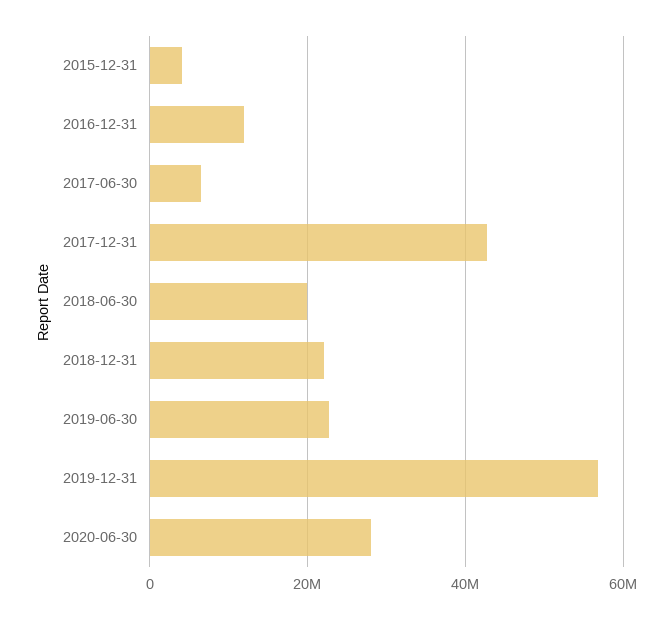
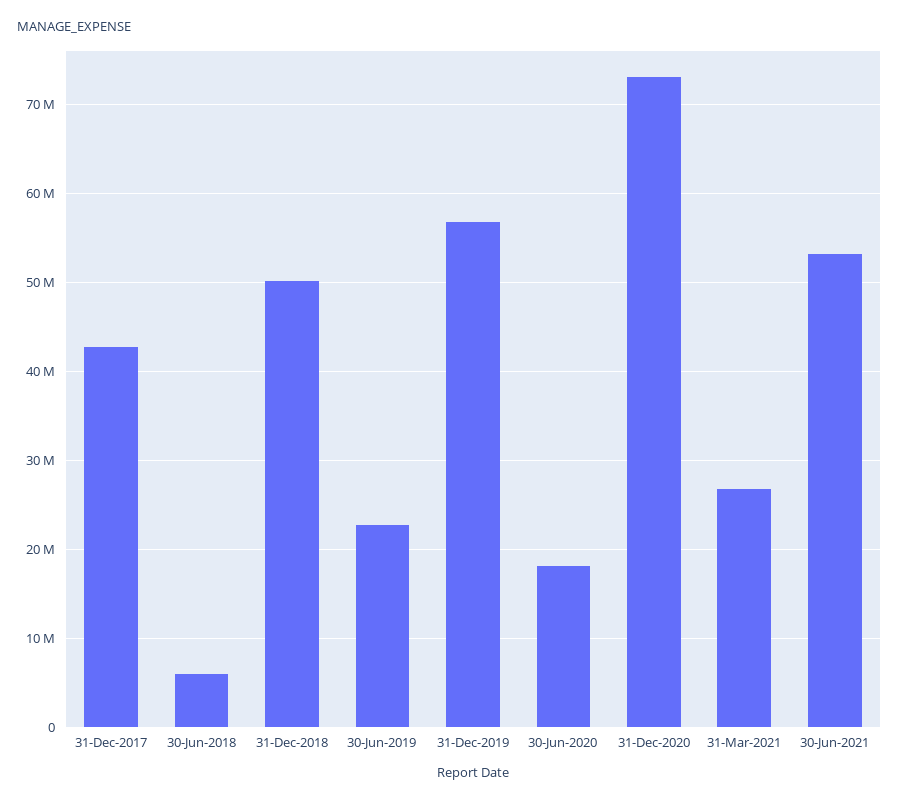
2015-12-31: 4000000 -> none
2016-12-31: 12000000 -> none
2017-06-30: 6000000 -> none
2018-06-30: 20000000 -> 6000000
2018-12-31: 22000000 -> 50000000
2020-06-30: 28000000 -> 18000000
31-Dec-2020: none -> 73000000
31-Mar-2021: none -> 27000000
30-Jun-2021: none -> 53000000

